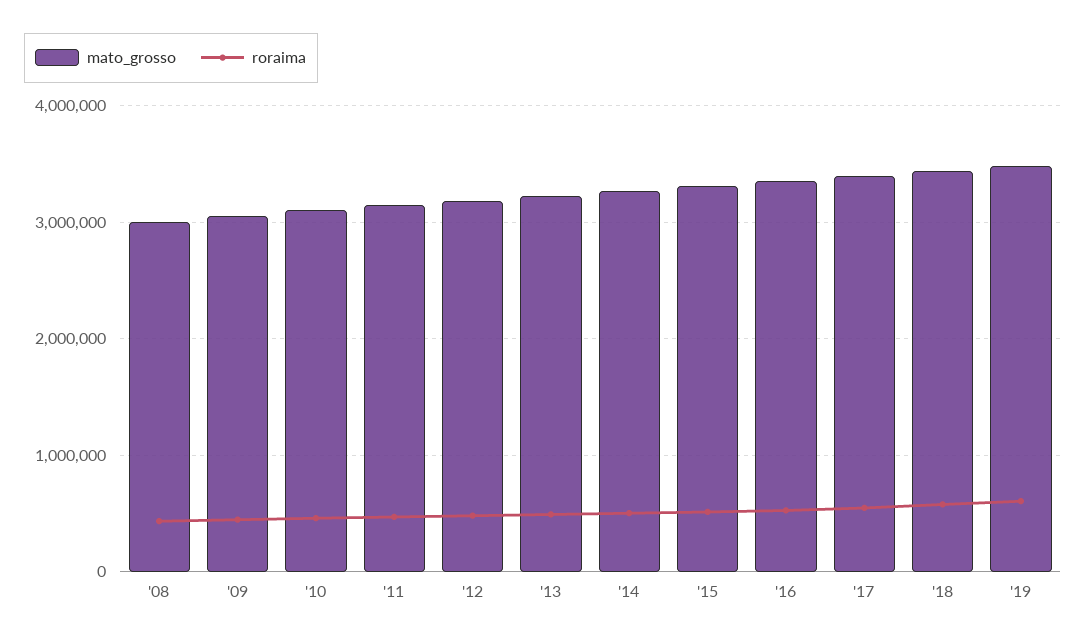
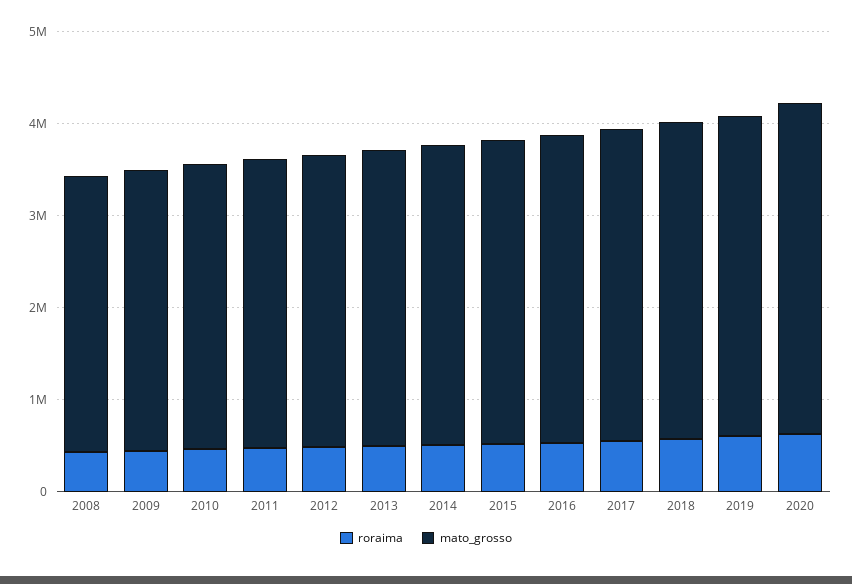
roraima, 2020: none -> 600000
mato_grosso, 2020: none -> 3600000

